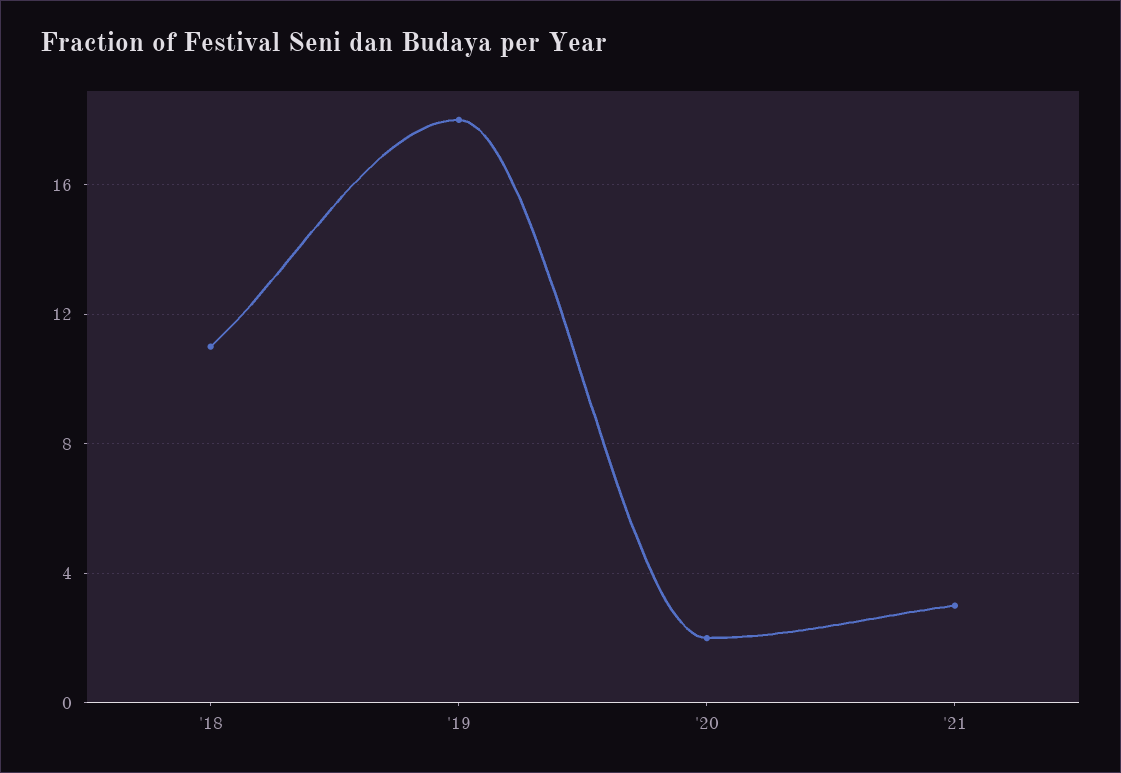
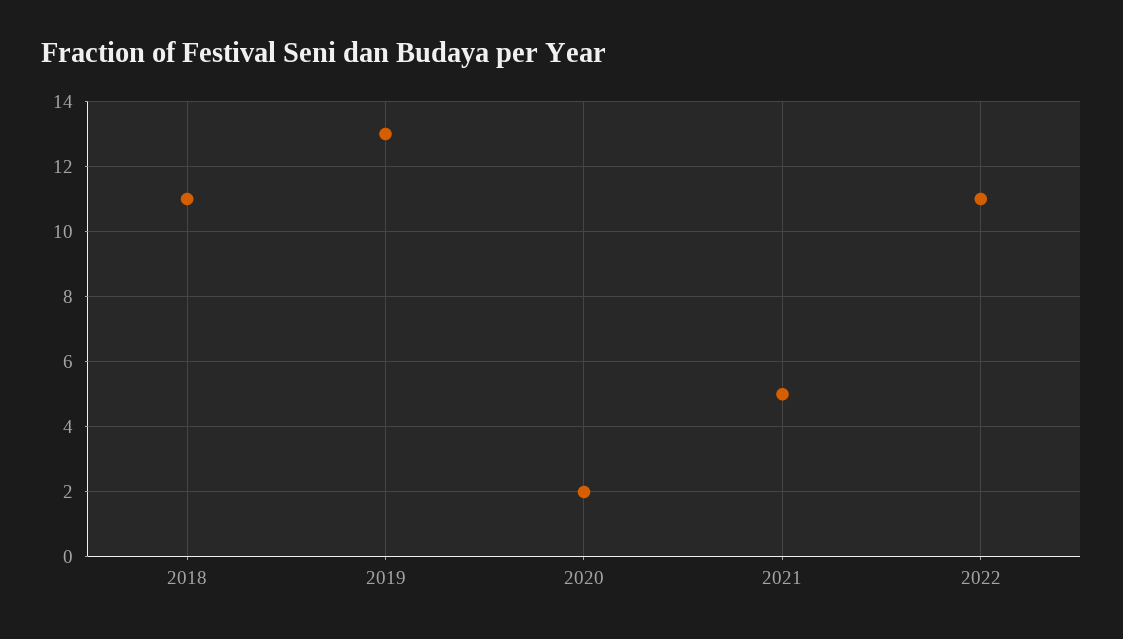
'19: 18 -> 13
'21: 3 -> 5
2022: none -> 11

